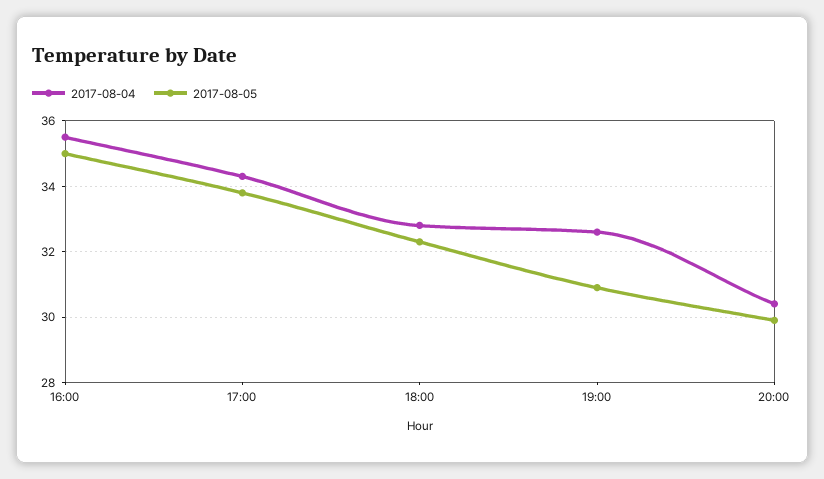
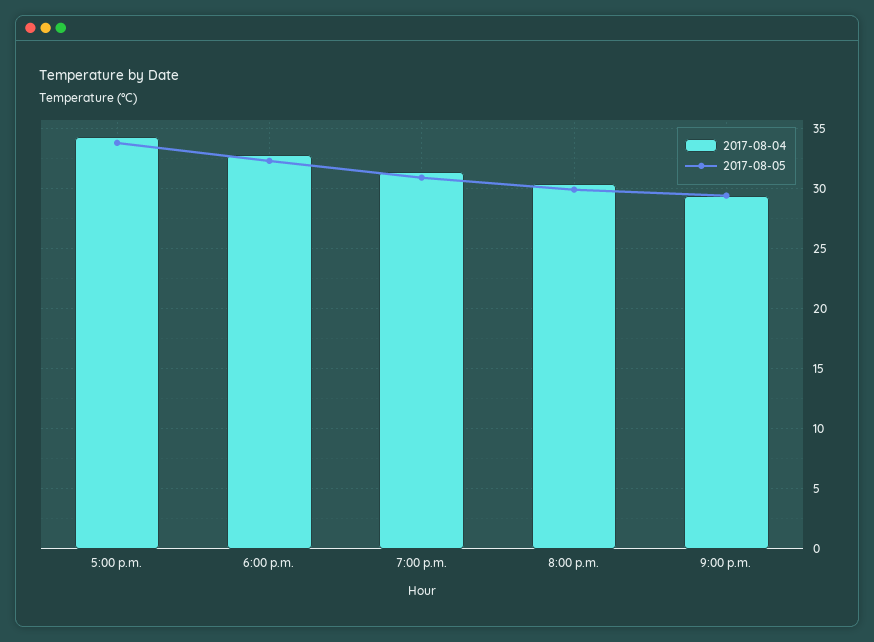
2017-08-04, 16:00: 35.5 -> none
2017-08-05, 16:00: 35 -> none
2017-08-04, 19:00: 32.5 -> 31.5
2017-08-04, 9:00 p.m.: none -> 29.5
2017-08-05, 9:00 p.m.: none -> 29.5

